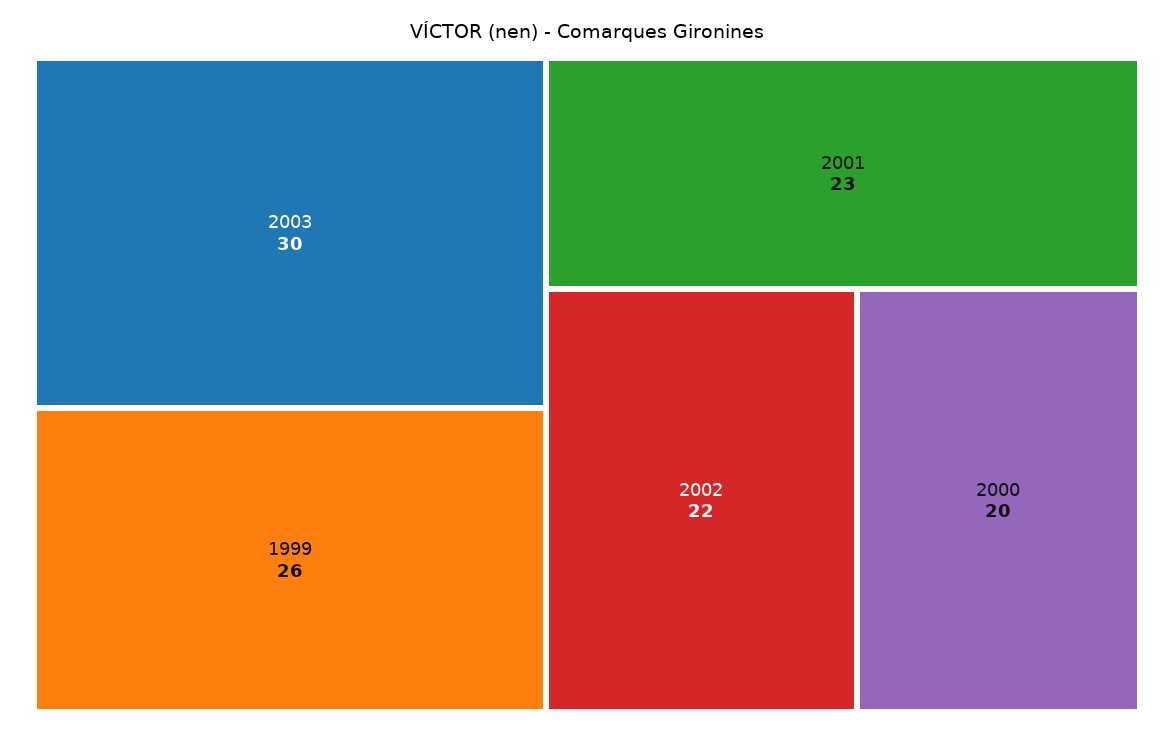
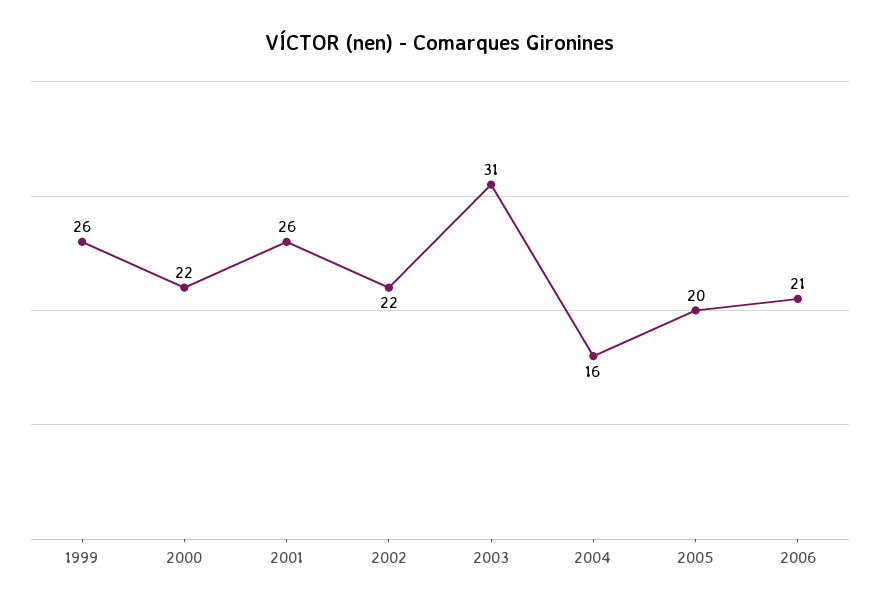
2003: 30 -> 31
2001: 23 -> 26
2000: 20 -> 22
2004: none -> 16
2005: none -> 20
2006: none -> 21

